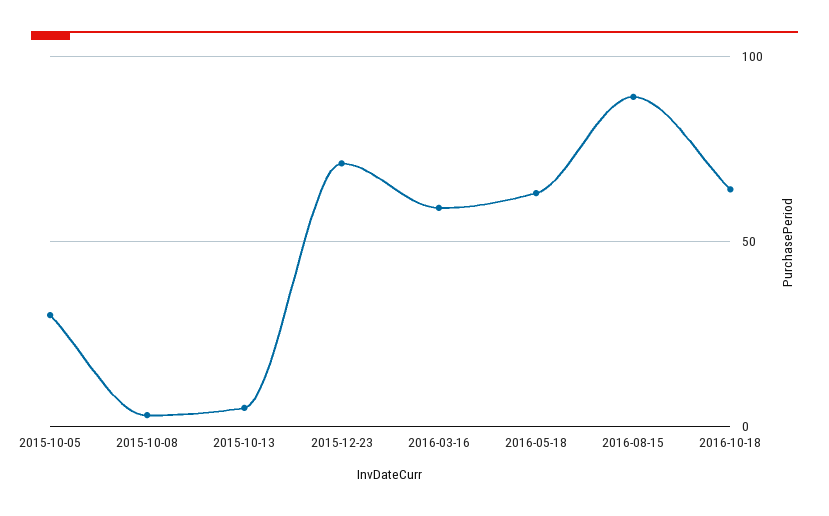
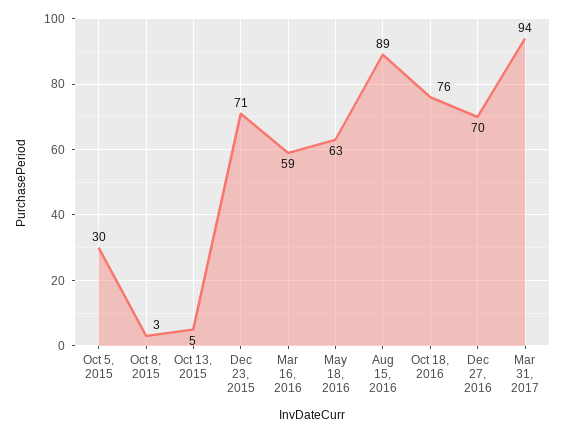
2016-10-18: 65 -> 76
Dec 27, 2016: none -> 70
Mar 31, 2017: none -> 94

